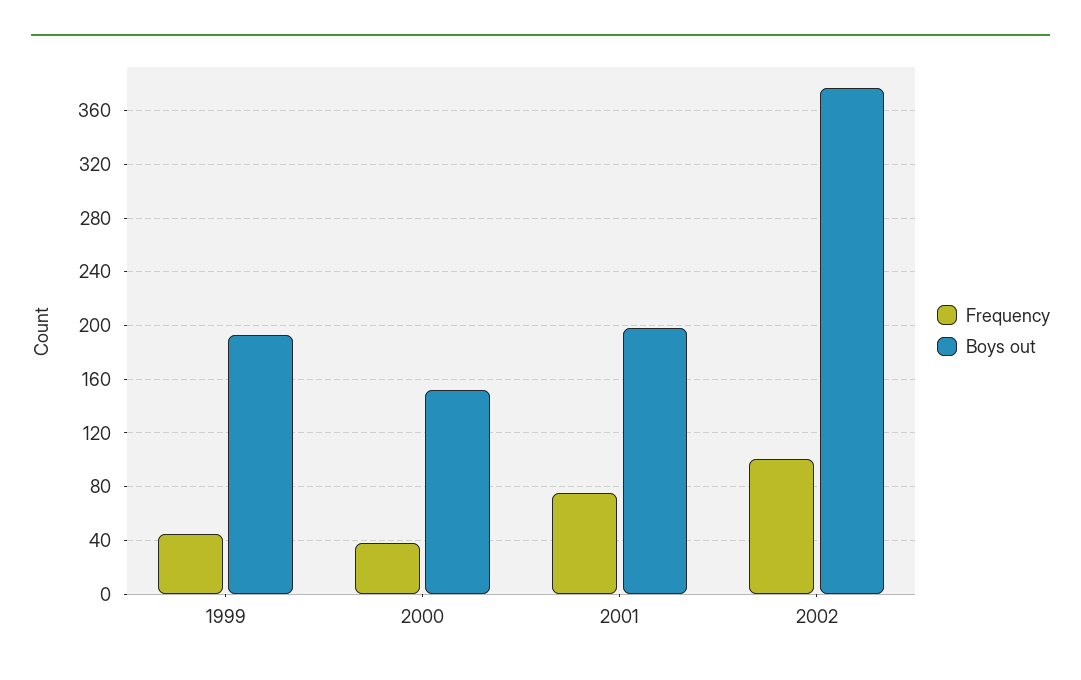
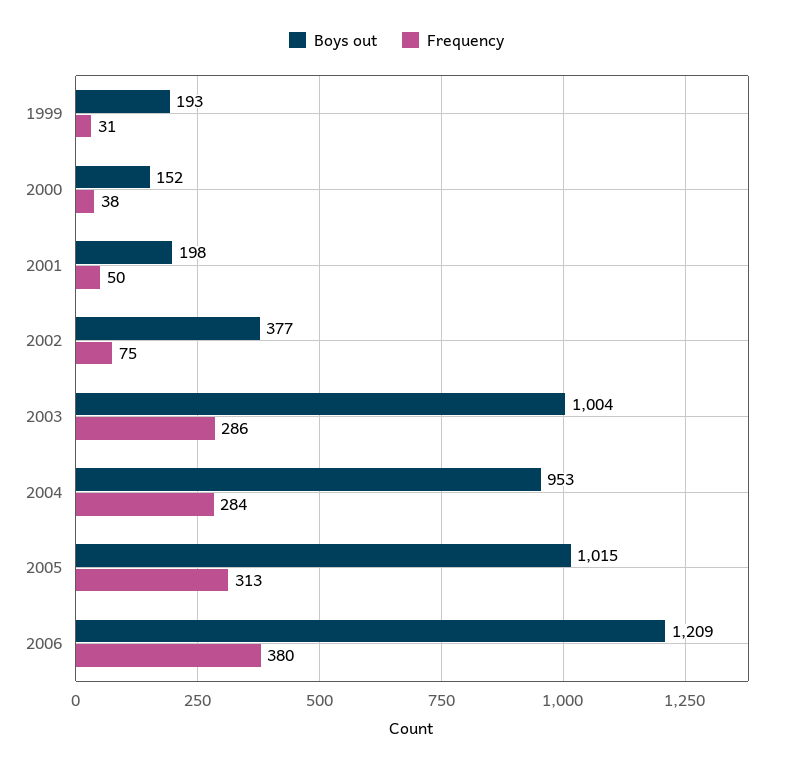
Frequency, 1999: 45 -> 31
Frequency, 2001: 75 -> 50
Frequency, 2002: 100 -> 75
Boys out, 2003: none -> 1004
Frequency, 2003: none -> 286
Boys out, 2004: none -> 953
Frequency, 2004: none -> 284
Boys out, 2005: none -> 1015
Frequency, 2005: none -> 313
Boys out, 2006: none -> 1209
Frequency, 2006: none -> 380

